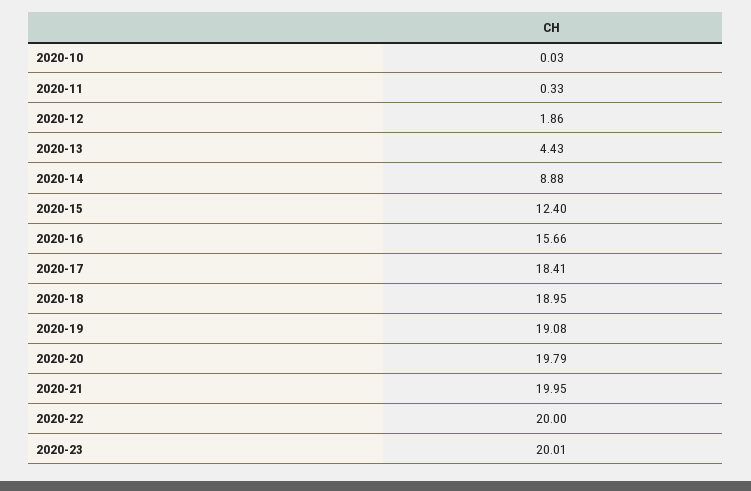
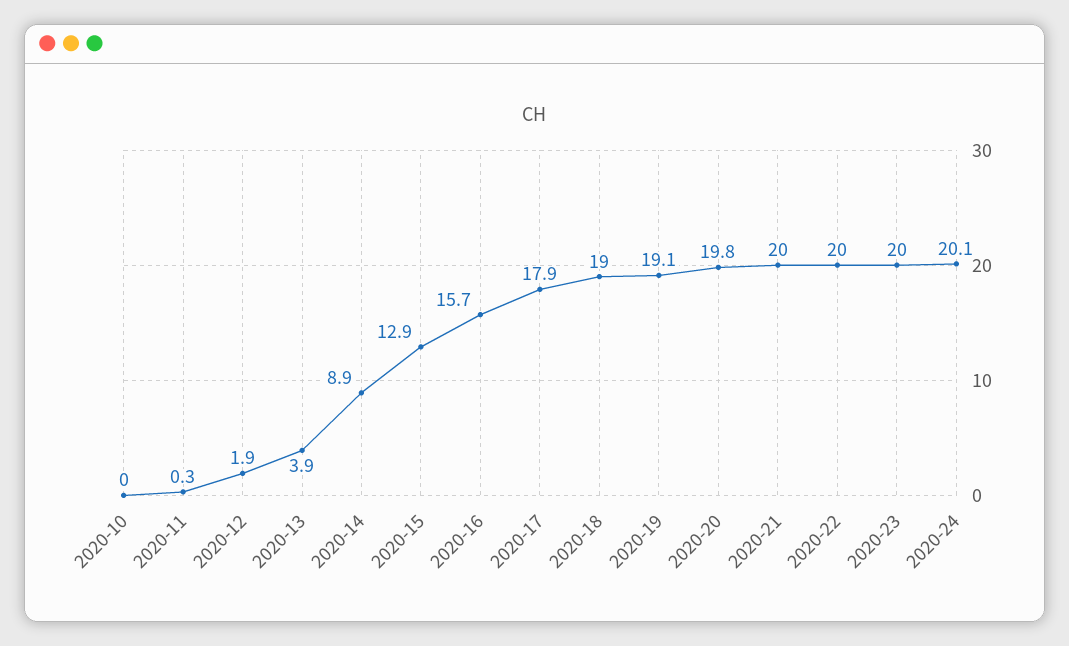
2020-13: 4.43 -> 3.9
2020-15: 12.4 -> 12.9
2020-17: 18.41 -> 17.9
2020-24: none -> 20.1

